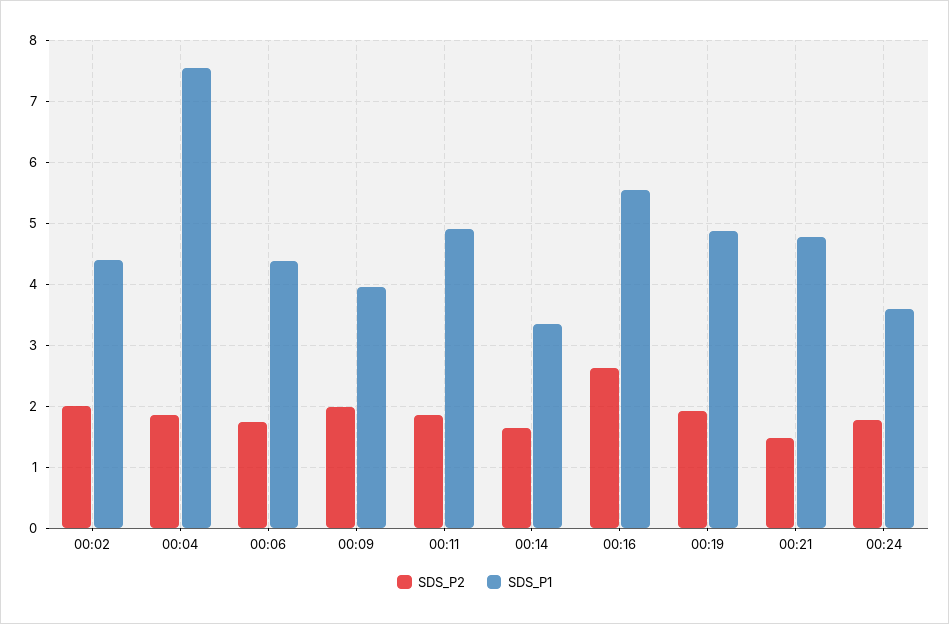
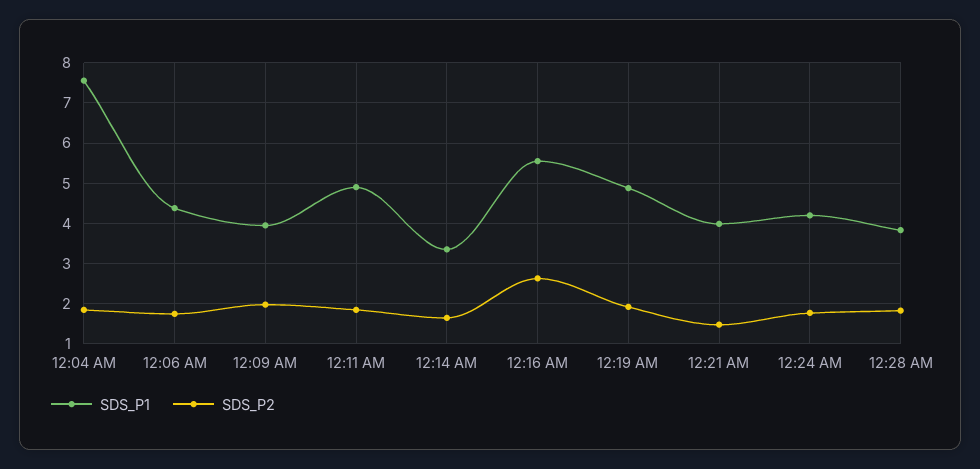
SDS_P2, 00:02: 2 -> none
SDS_P1, 00:02: 4.4 -> none
SDS_P1, 00:21: 4.8 -> 4
SDS_P1, 00:24: 3.6 -> 4.2
SDS_P1, 12:28 AM: none -> 3.8
SDS_P2, 12:28 AM: none -> 1.8

